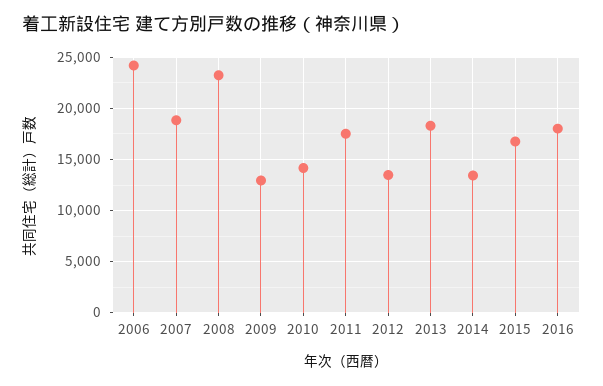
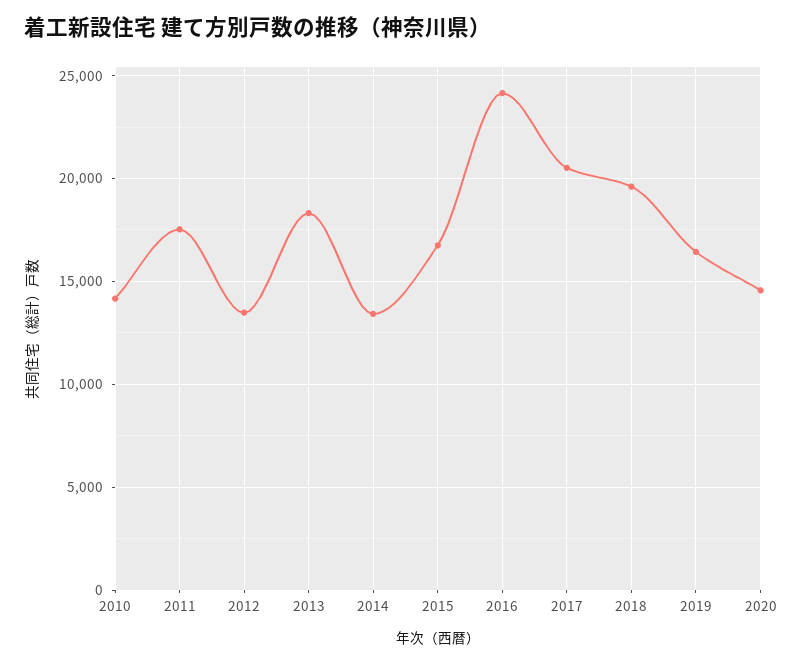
2006: 24000 -> none
2007: 19000 -> none
2008: 23000 -> none
2009: 13000 -> none
2016: 18000 -> 24000
2017: none -> 20500
2018: none -> 19500
2019: none -> 16500
2020: none -> 14500

